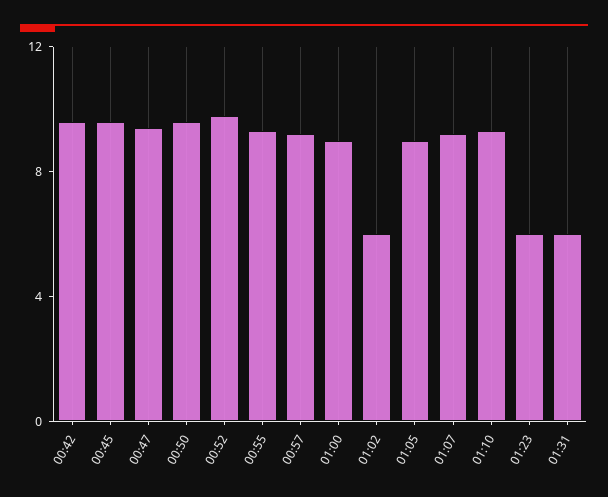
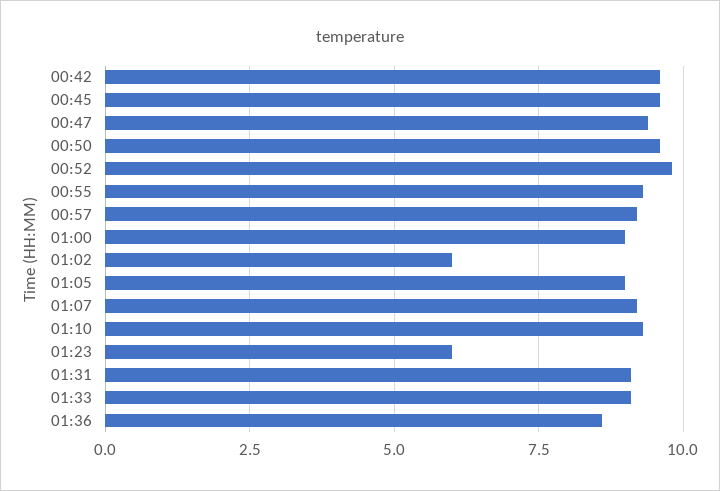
01:31: 6 -> 9
01:33: none -> 9
01:36: none -> 8.5

